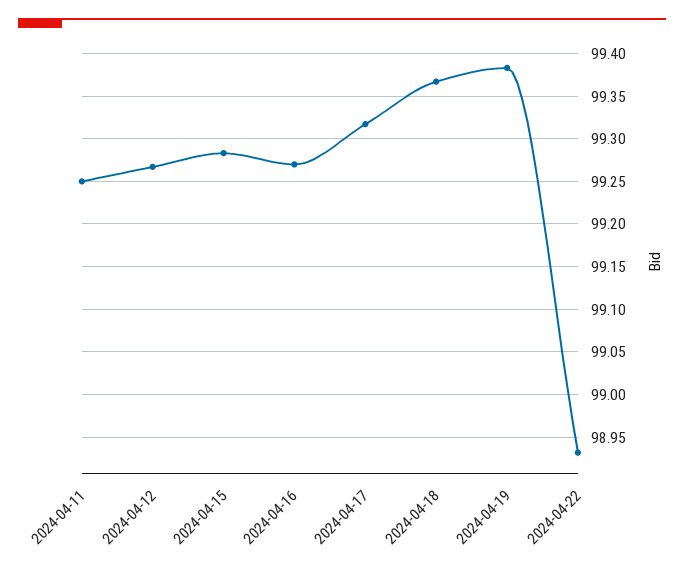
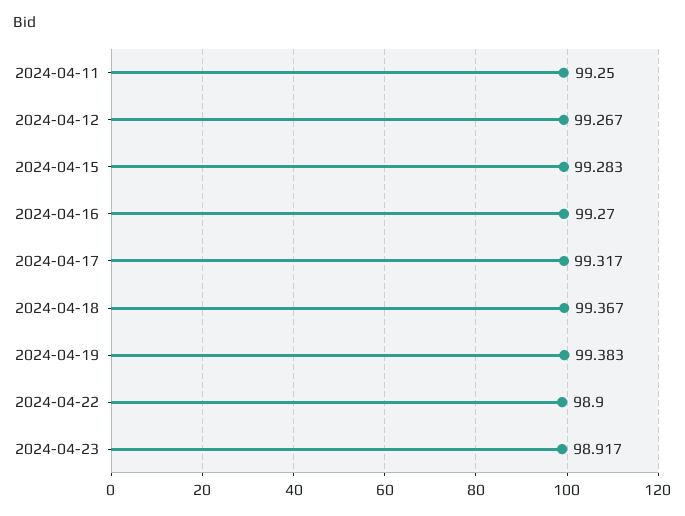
2024-04-22: 98.93 -> 98.9
2024-04-23: none -> 98.917

